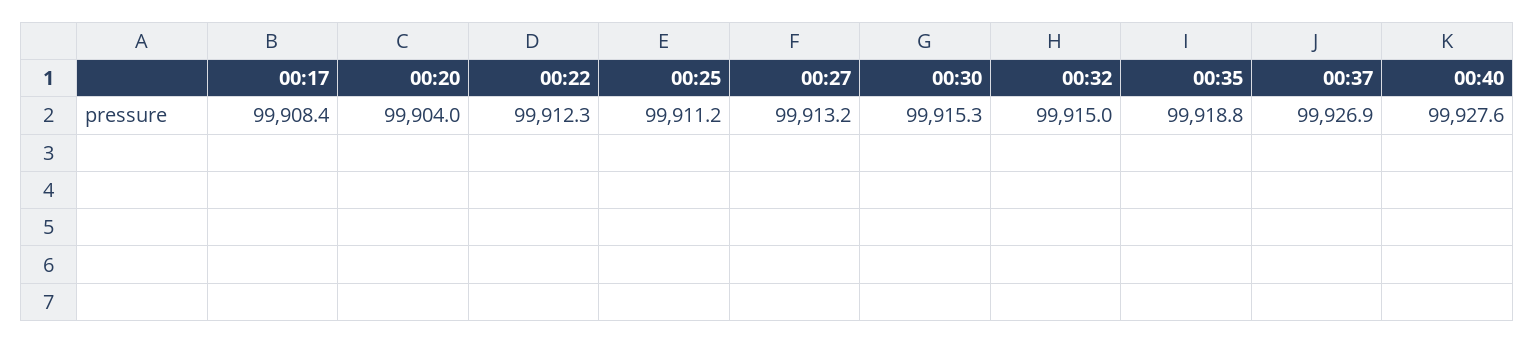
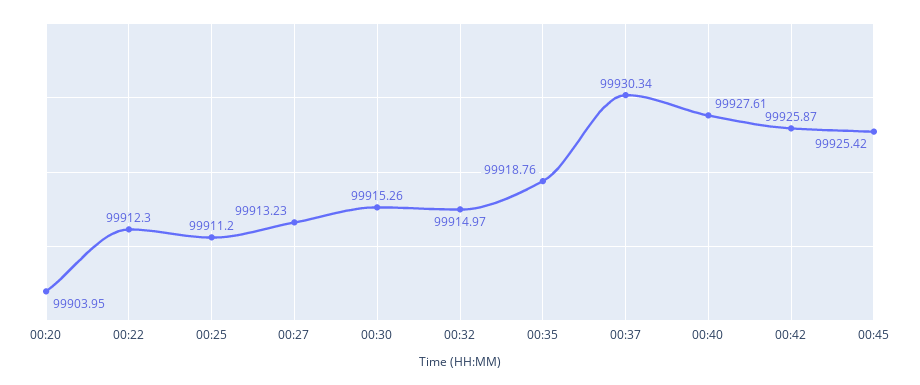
00:17: 99908.4 -> none
00:37: 99926.9 -> 99930.34
00:42: none -> 99925.87
00:45: none -> 99925.42

